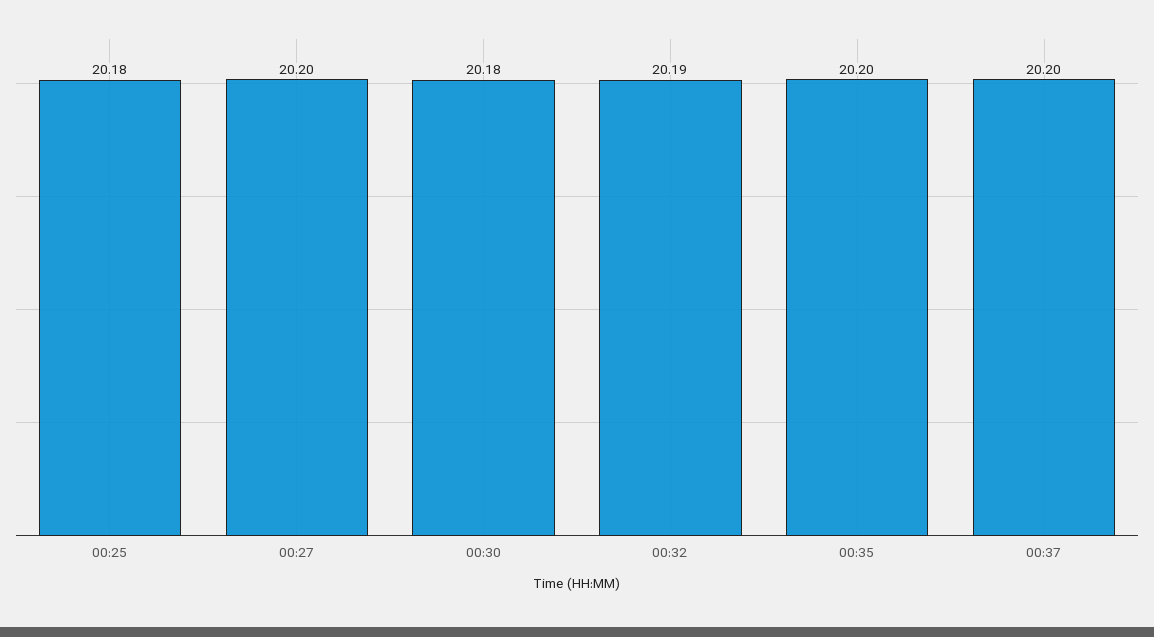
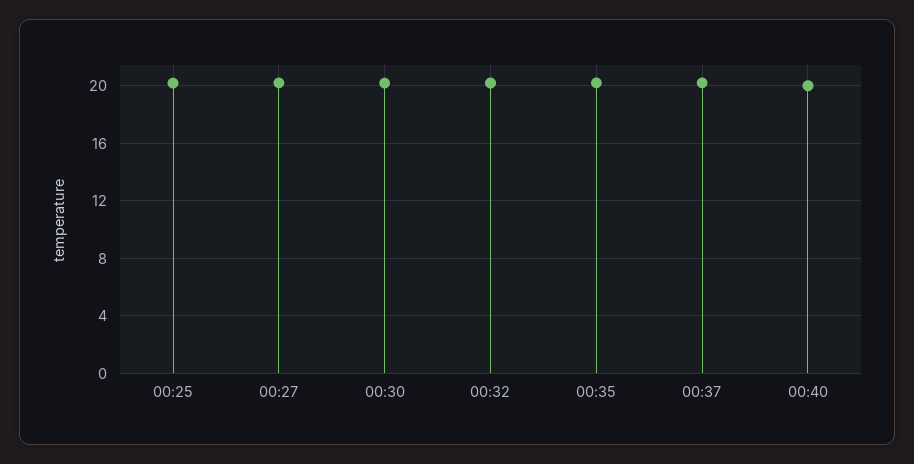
00:40: none -> 20

